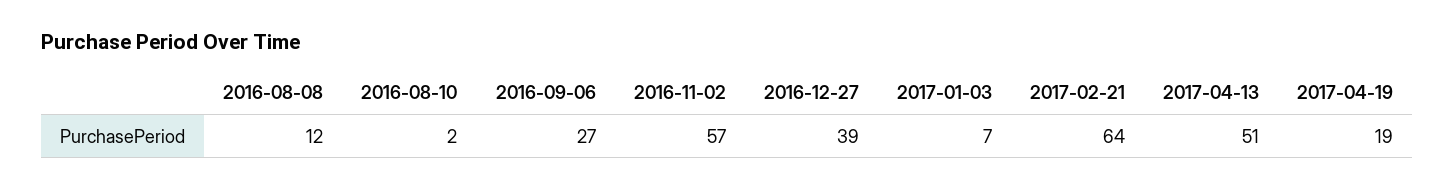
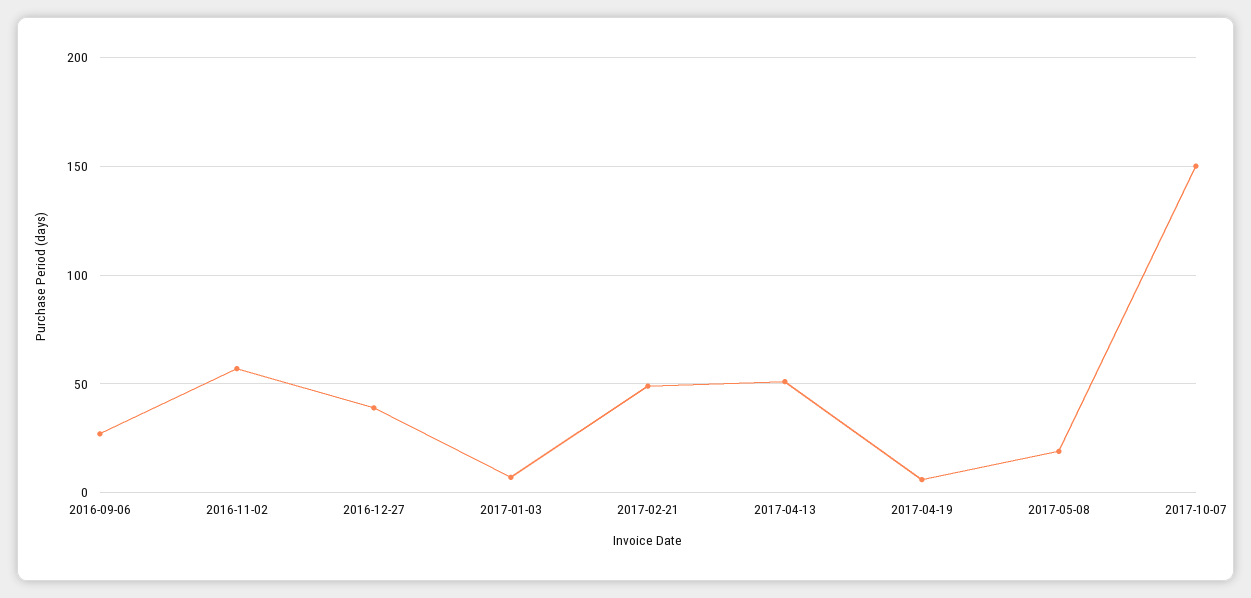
2016-08-08: 12 -> none
2016-08-10: 2 -> none
2017-02-21: 64 -> 50
2017-04-19: 19 -> 5
2017-05-08: none -> 20
2017-10-07: none -> 150

